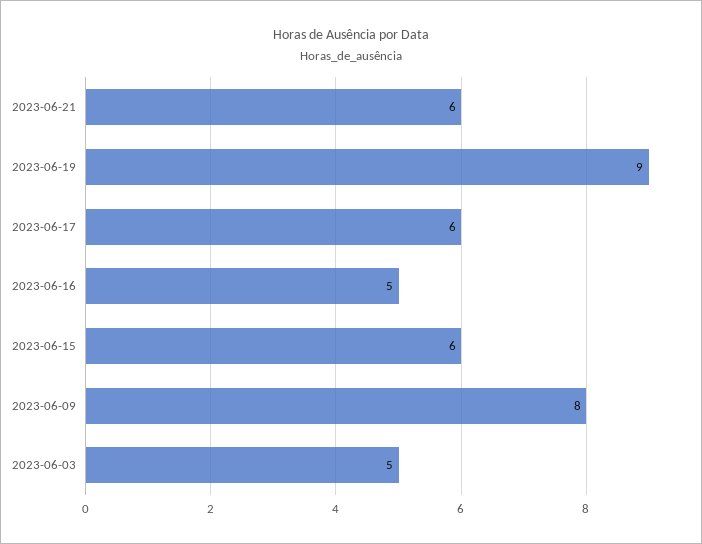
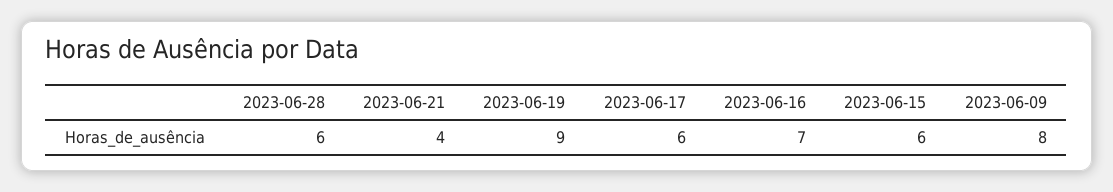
2023-06-21: 6 -> 4
2023-06-16: 5 -> 7
2023-06-03: 5 -> none
2023-06-28: none -> 6

